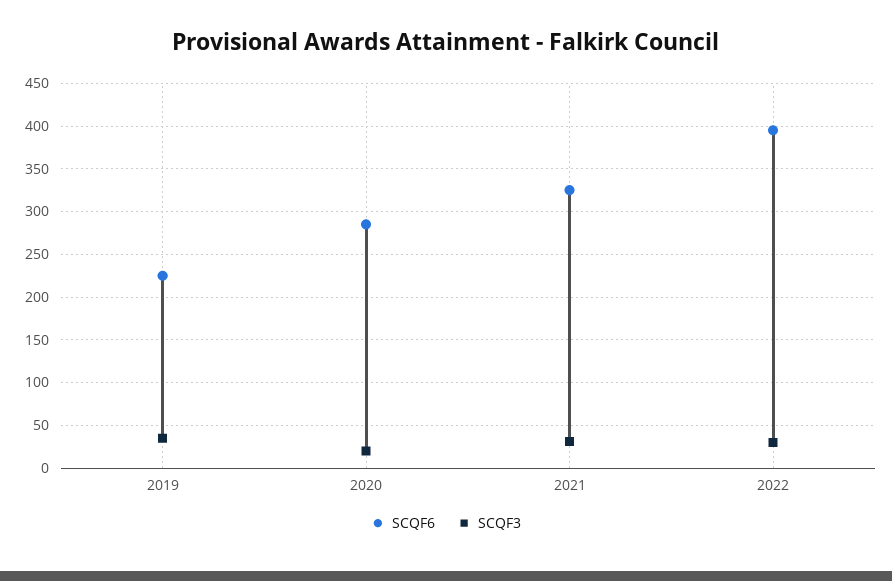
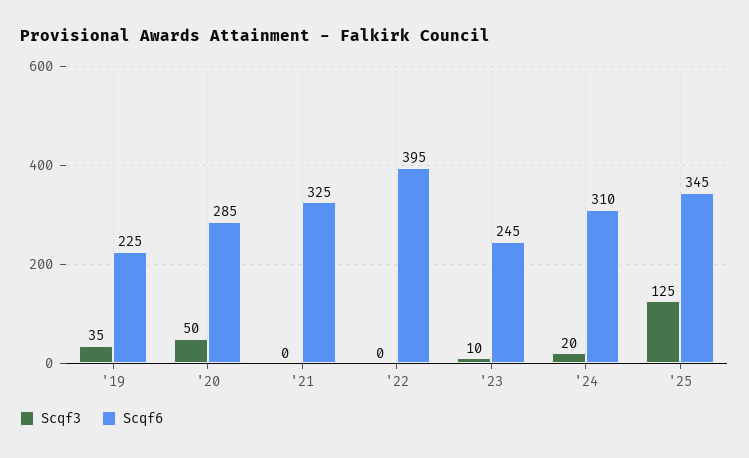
SCQF3, 2020: 20 -> 50
SCQF3, 2021: 30 -> 0
SCQF3, 2022: 30 -> 0
SCQF3, '23: none -> 10
SCQF6, '23: none -> 245
SCQF3, '24: none -> 20
SCQF6, '24: none -> 310
SCQF3, '25: none -> 125
SCQF6, '25: none -> 345

